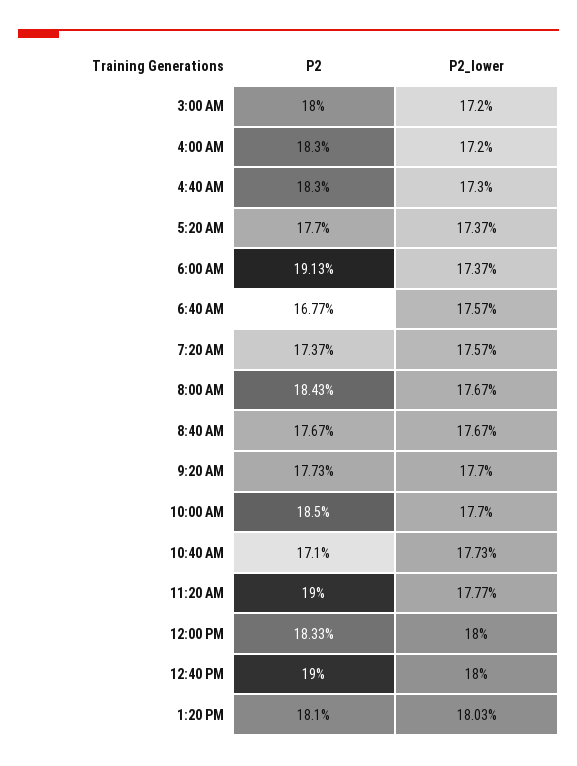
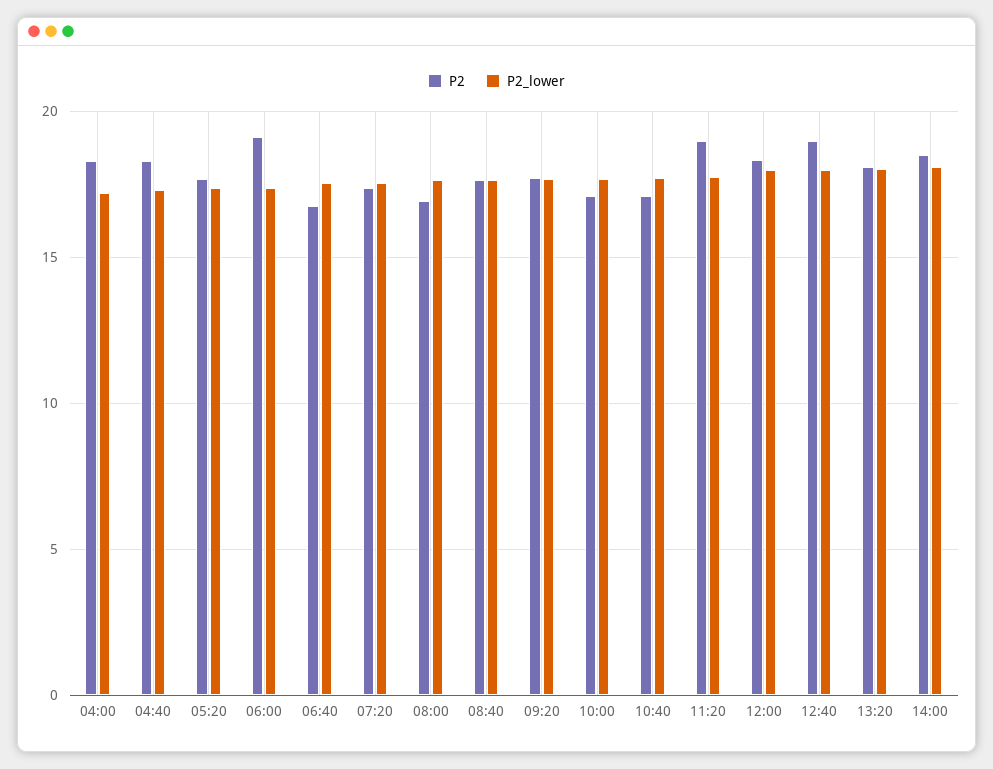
P2, 3:00 AM: 18 -> none
P2_lower, 3:00 AM: 17.2 -> none
P2, 8:00 AM: 18.43 -> 17
P2, 10:00 AM: 18.5 -> 17
P2, 14:00: none -> 18.5
P2_lower, 14:00: none -> 18

